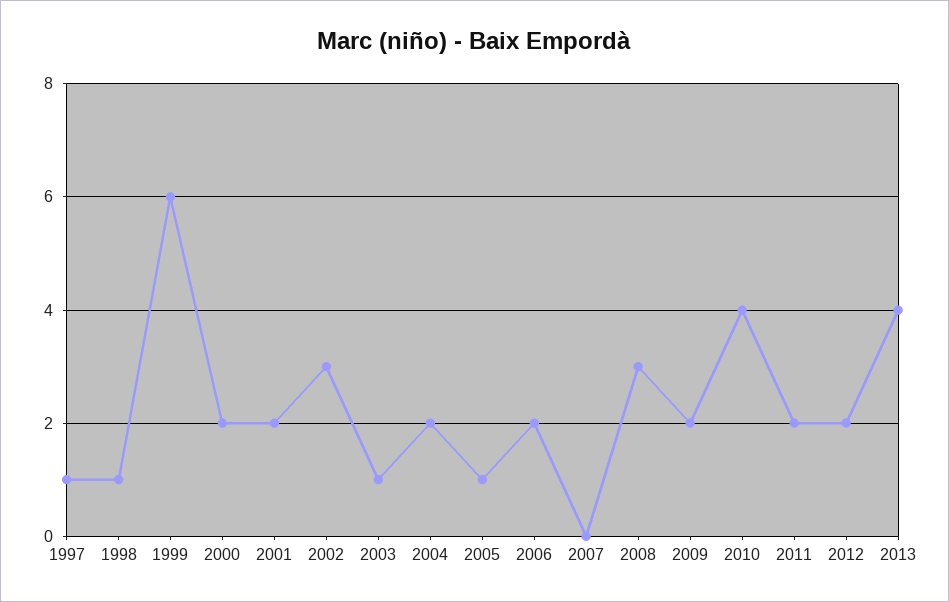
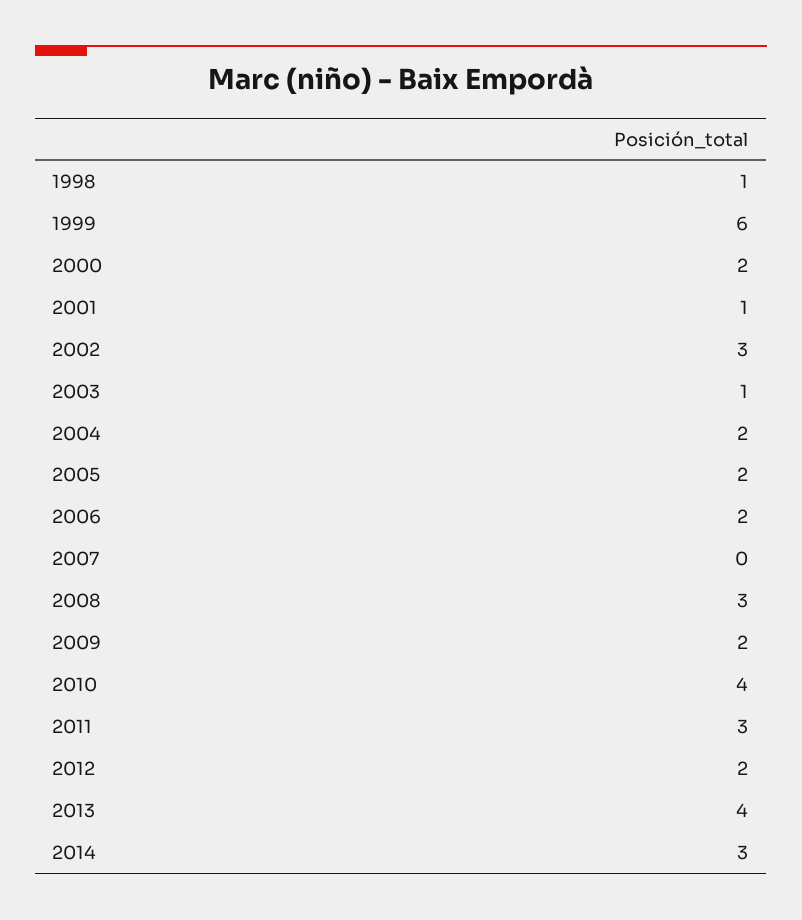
1997: 1 -> none
2001: 2 -> 1
2005: 1 -> 2
2011: 2 -> 3
2014: none -> 3

